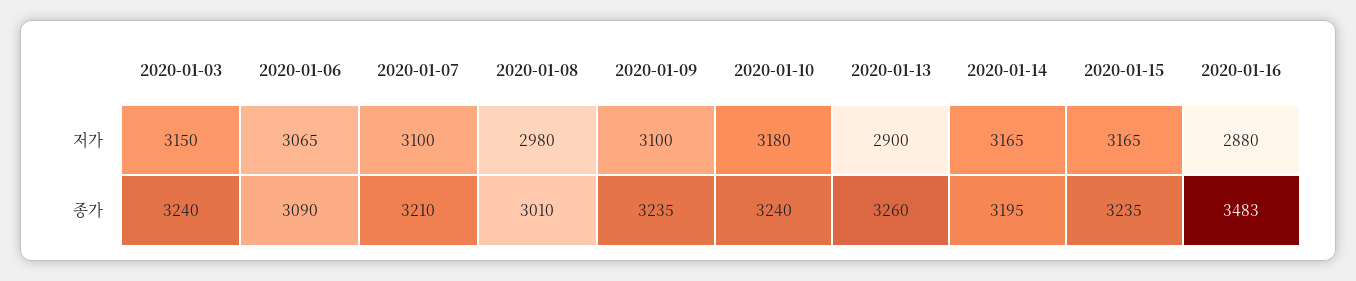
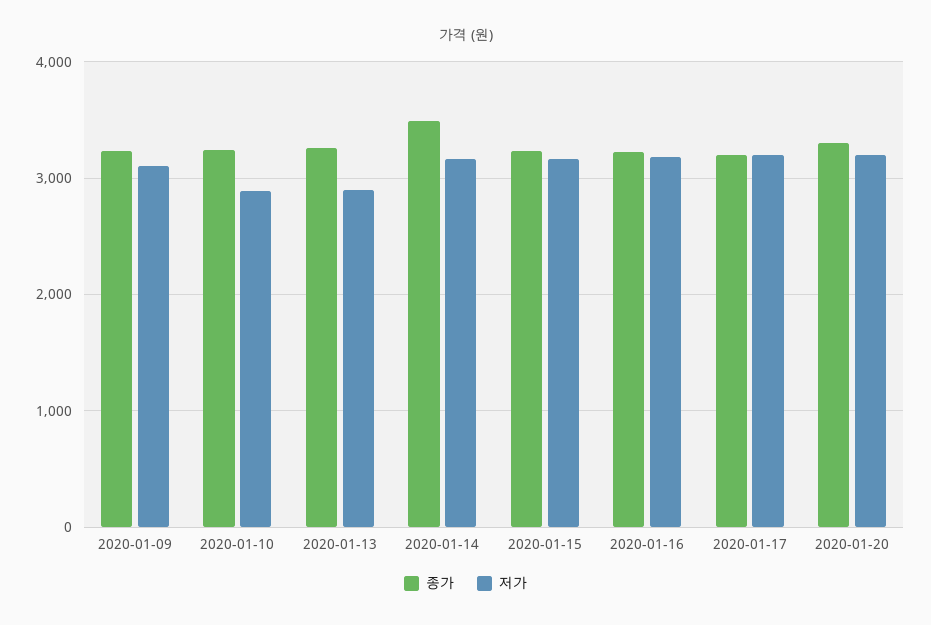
저가, 2020-01-03: 3150 -> none
저가, 2020-01-06: 3065 -> none
저가, 2020-01-07: 3100 -> none
저가, 2020-01-08: 2980 -> none
저가, 2020-01-10: 3180 -> 2900
저가, 2020-01-16: 2880 -> 3200
종가, 2020-01-03: 3240 -> none
종가, 2020-01-06: 3090 -> none
종가, 2020-01-07: 3210 -> none
종가, 2020-01-08: 3010 -> none
종가, 2020-01-14: 3195 -> 3500
종가, 2020-01-16: 3483 -> 3200
종가, 2020-01-17: none -> 3200
저가, 2020-01-17: none -> 3200
종가, 2020-01-20: none -> 3300
저가, 2020-01-20: none -> 3200

